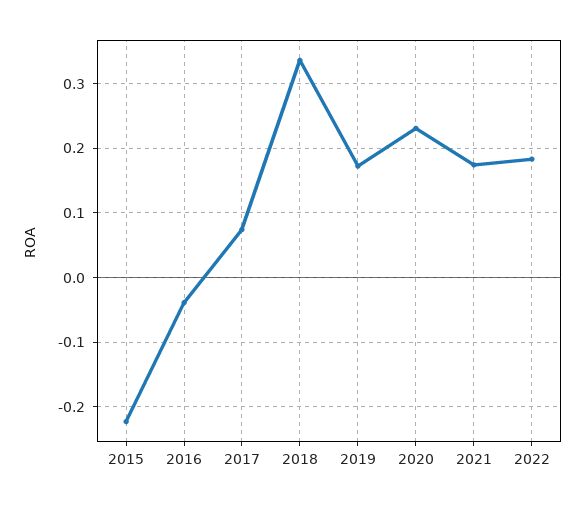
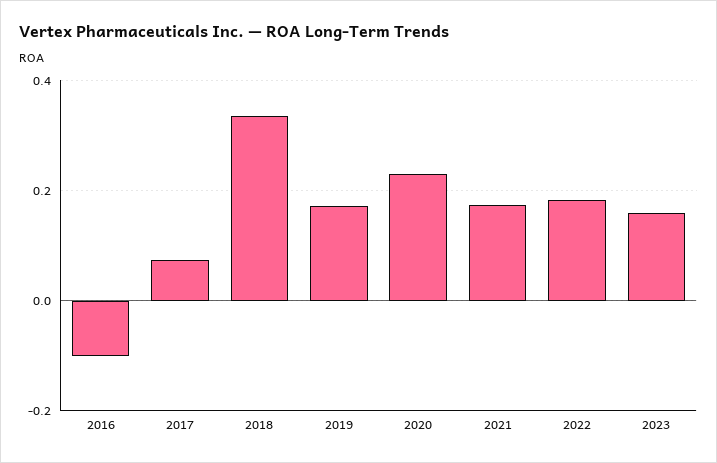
2015: -0.22 -> none
2016: -0.04 -> -0.1
2023: none -> 0.16

